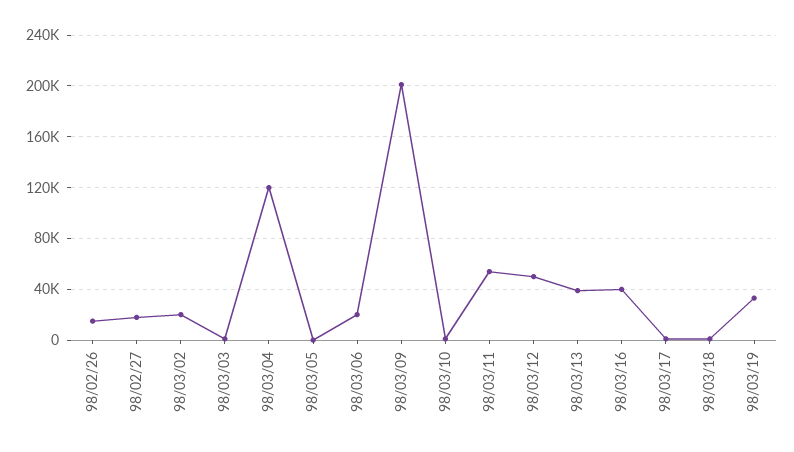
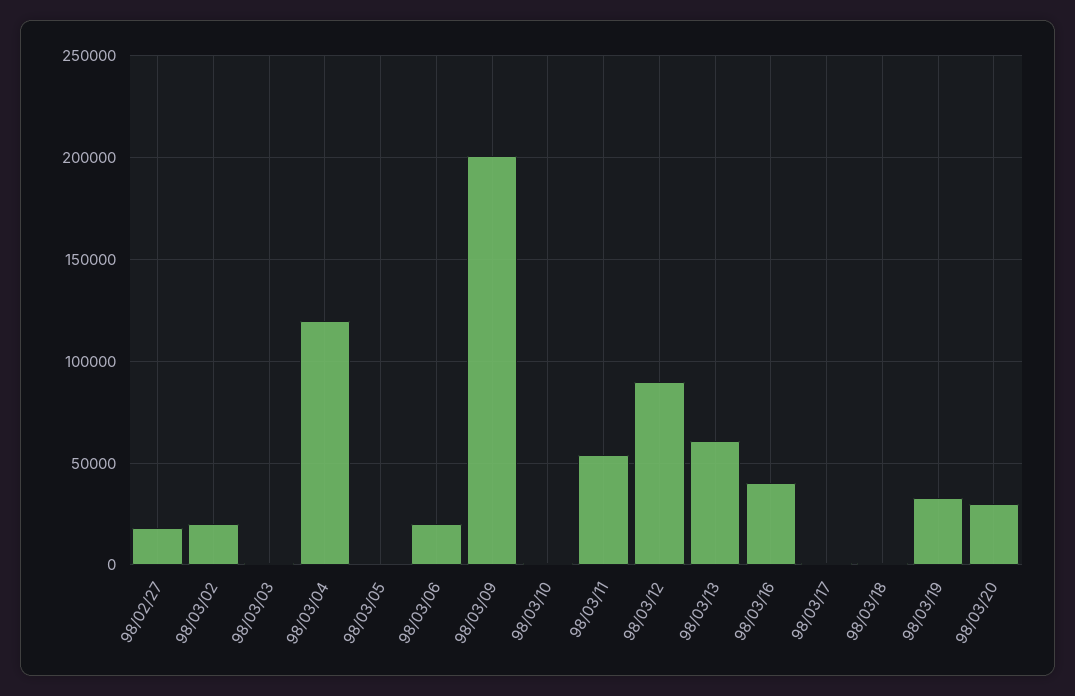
98/02/26: 15000 -> none
98/03/12: 50000 -> 90000
98/03/13: 40000 -> 60000
98/03/20: none -> 30000

